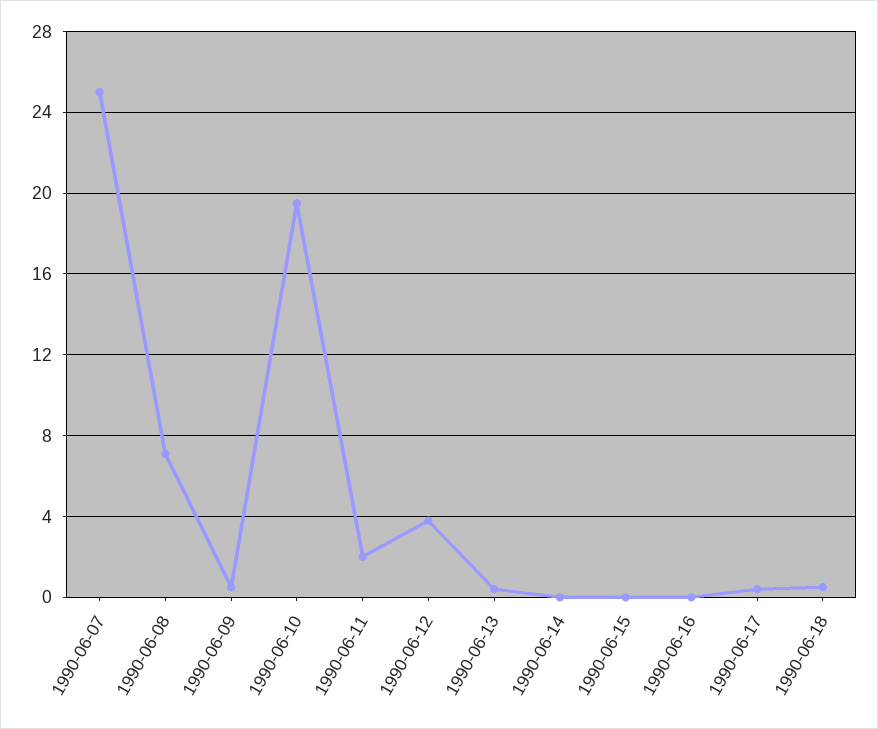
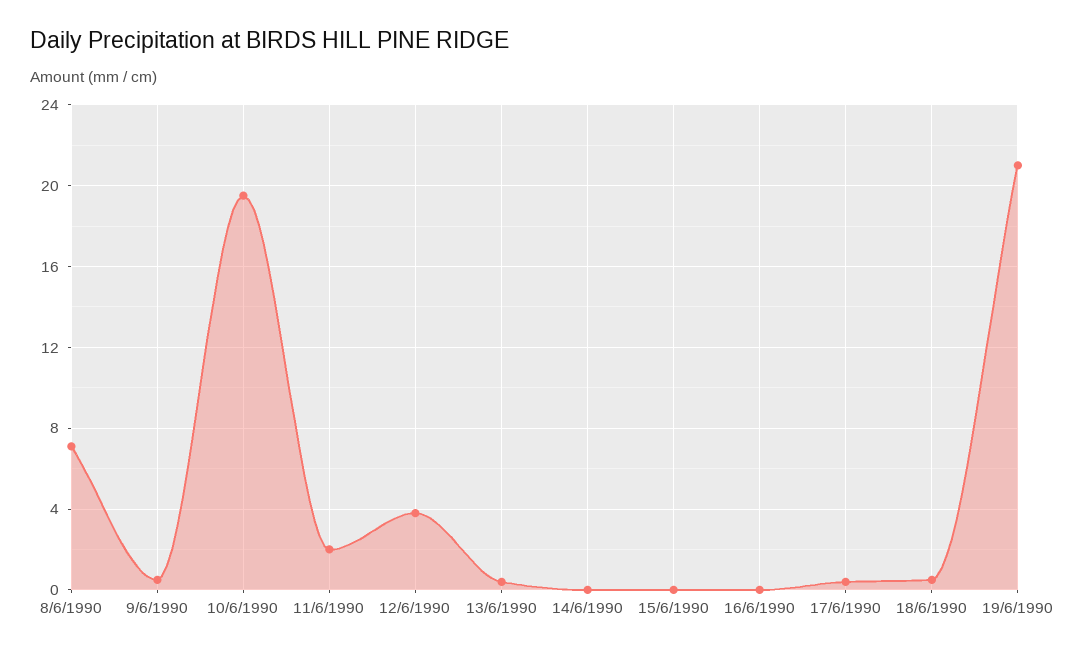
1990-06-07: 25 -> none
19/6/1990: none -> 21

